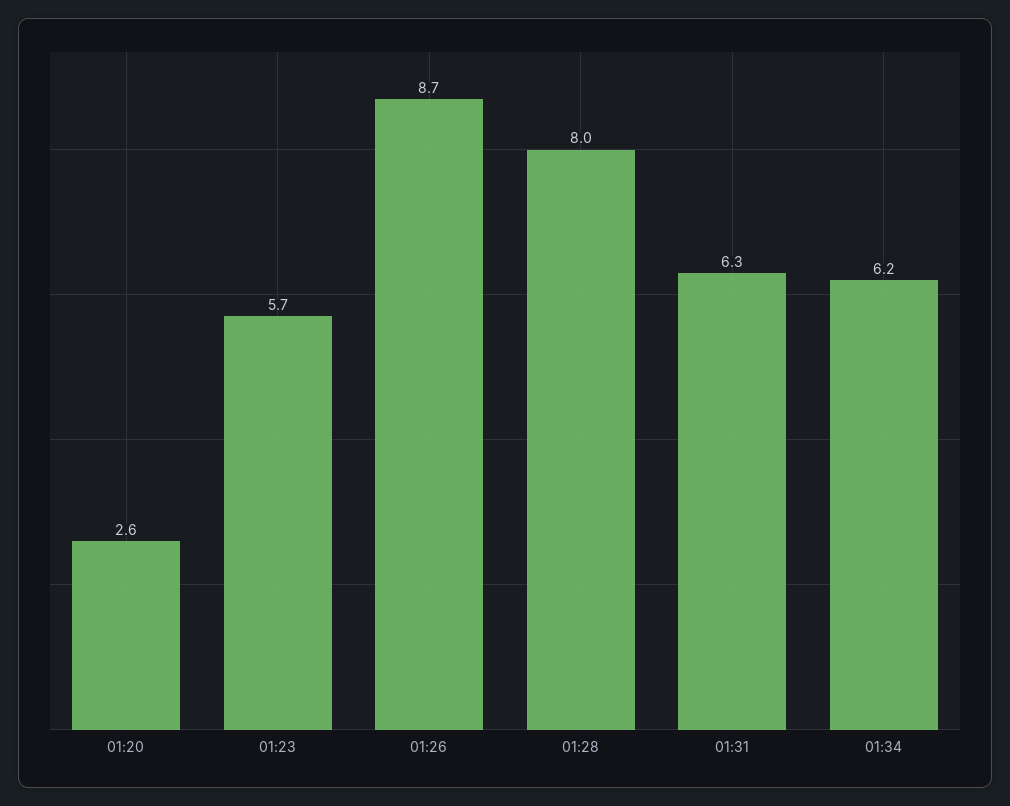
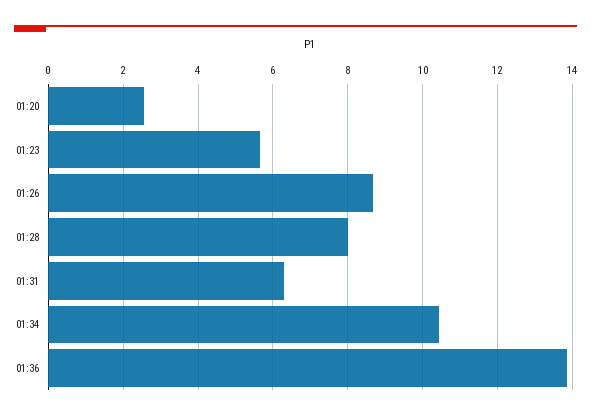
01:34: 6.2 -> 10.4
01:36: none -> 13.8

